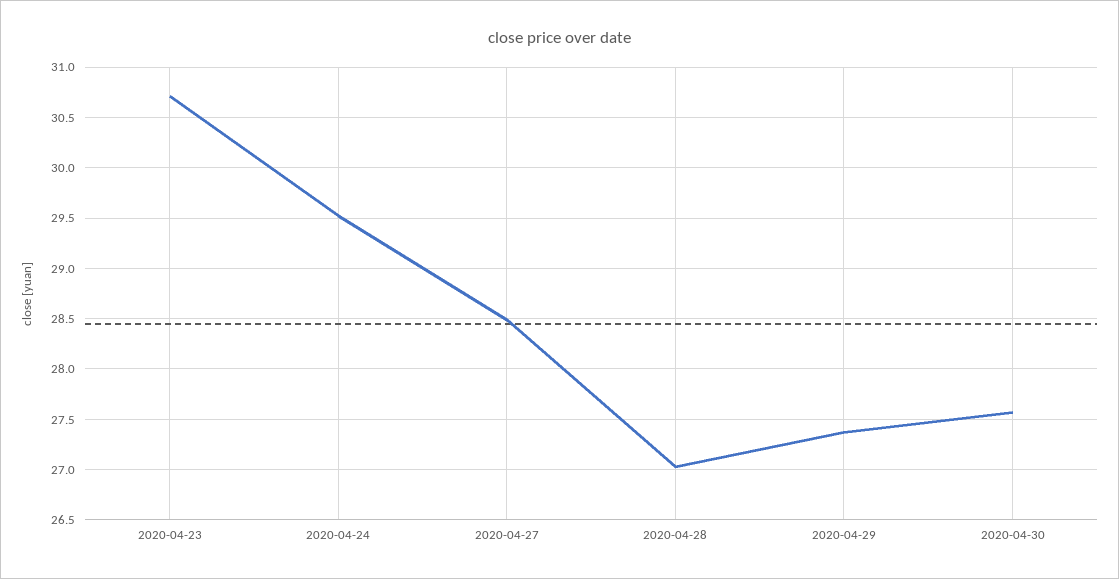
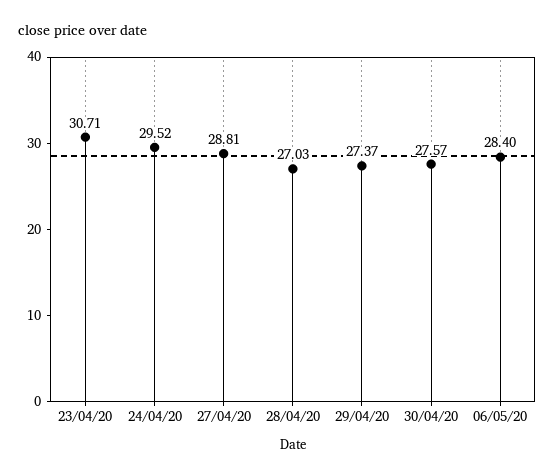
2020-04-27: 28.5 -> 28.81
06/05/20: none -> 28.4

